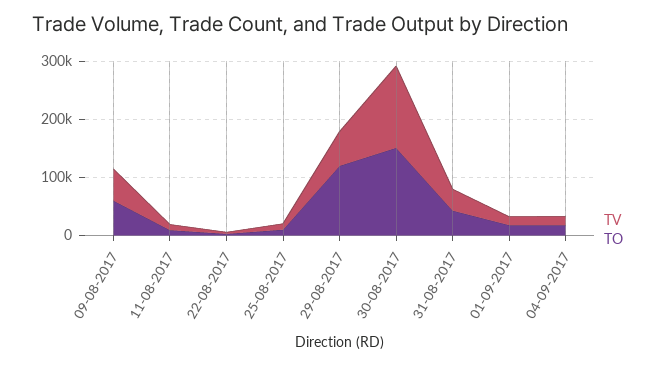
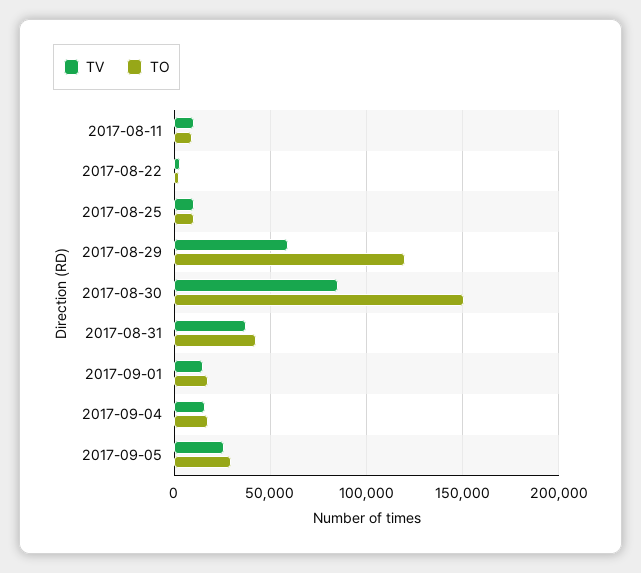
TV, 09-08-2017: 60000 -> none
TO, 09-08-2017: 60000 -> none
TV, 30-08-2017: 140000 -> 85000
TV, 2017-09-05: none -> 25000
TO, 2017-09-05: none -> 30000

